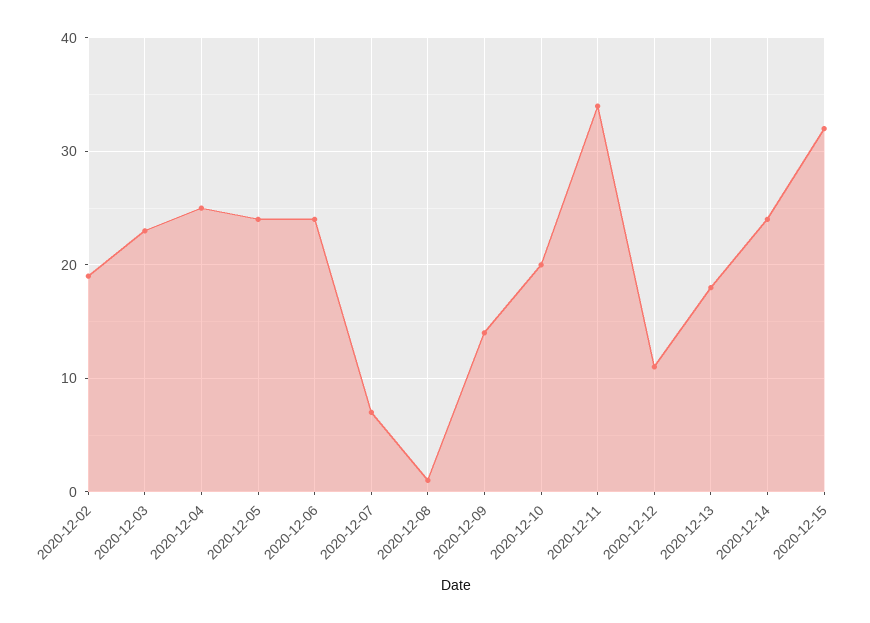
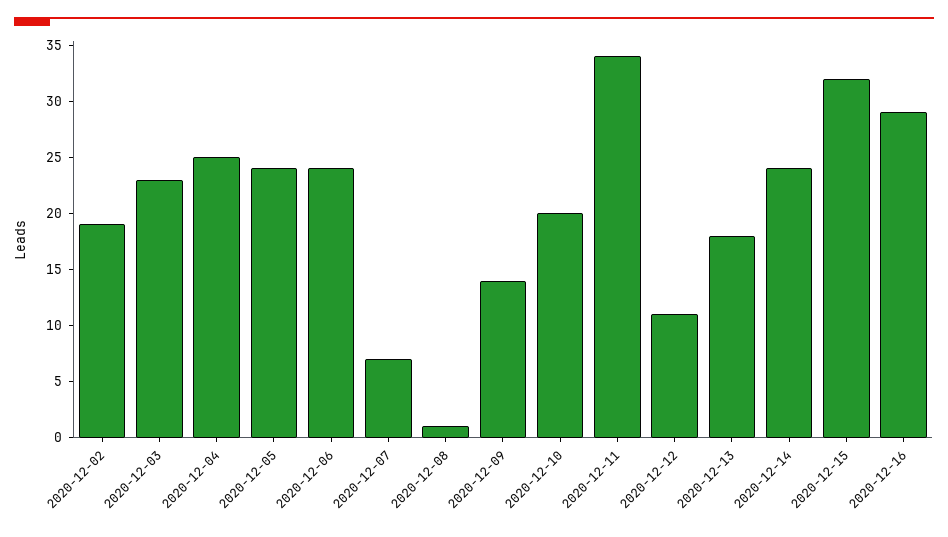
2020-12-16: none -> 29

